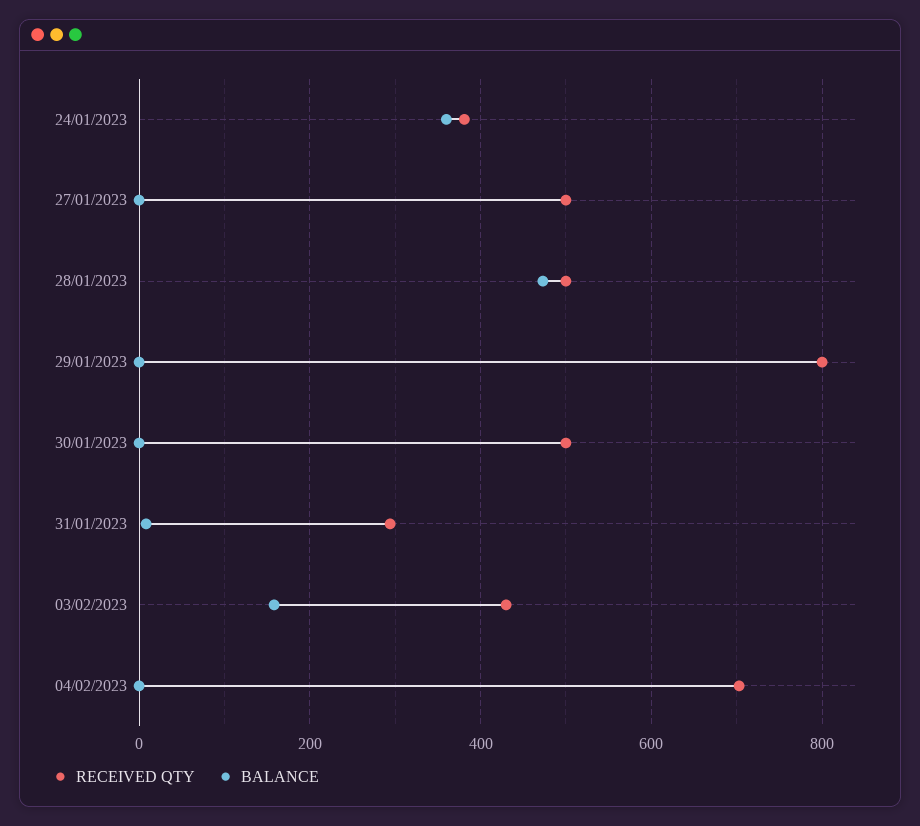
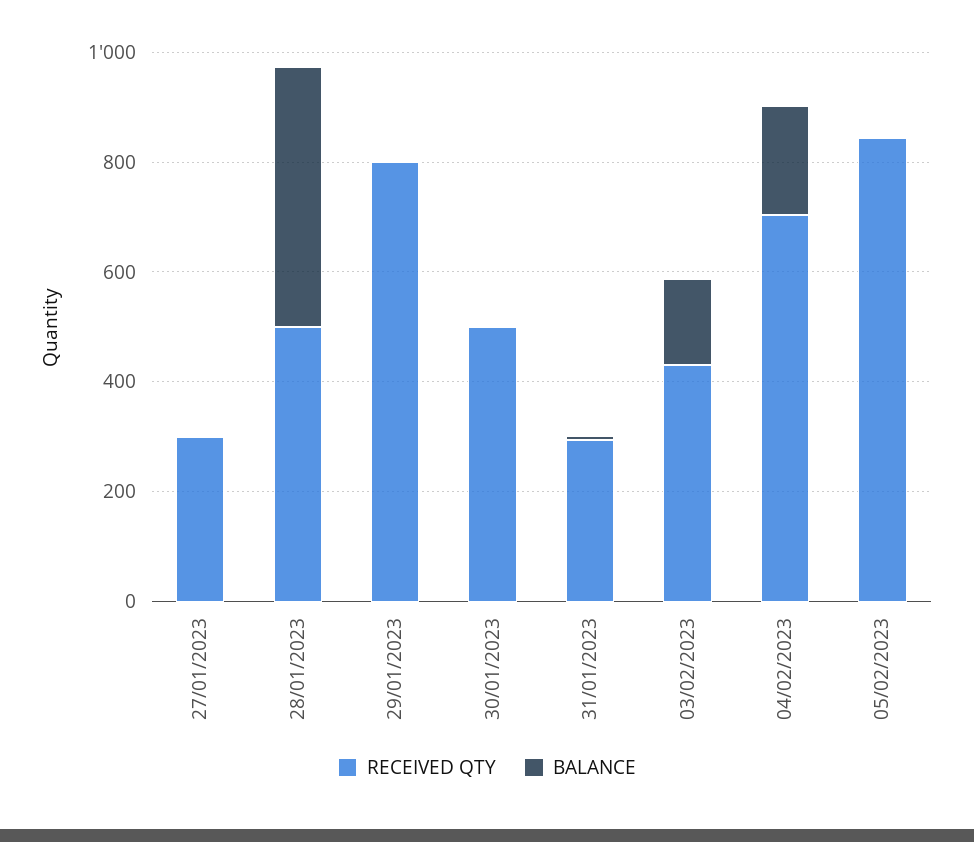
RECEIVED QTY, 24/01/2023: 380 -> none
BALANCE, 24/01/2023: 360 -> none
RECEIVED QTY, 27/01/2023: 500 -> 300
BALANCE, 04/02/2023: 0 -> 200
RECEIVED QTY, 05/02/2023: none -> 850
BALANCE, 05/02/2023: none -> 0

